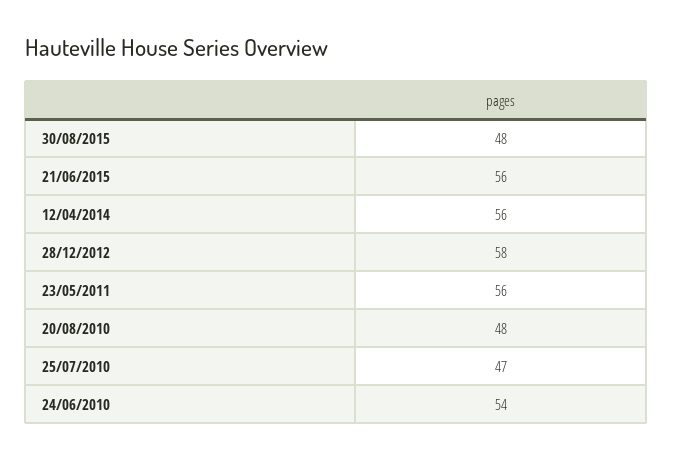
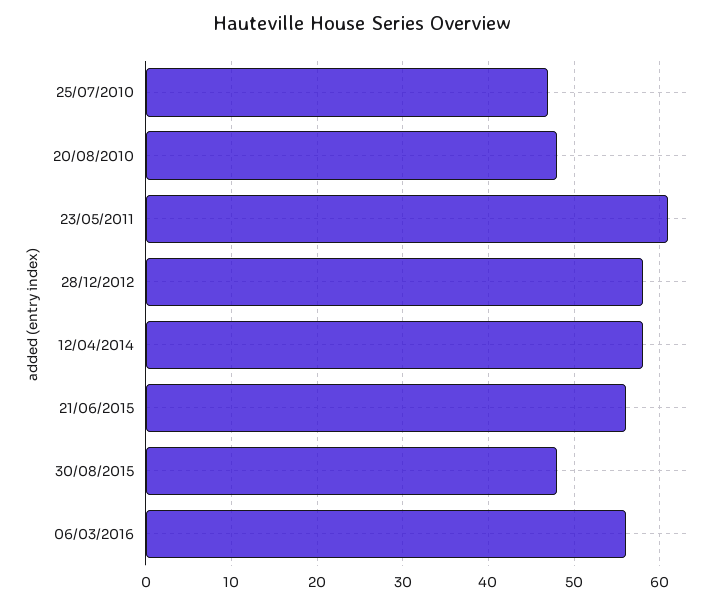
12/04/2014: 56 -> 58
23/05/2011: 56 -> 61
24/06/2010: 54 -> none
06/03/2016: none -> 56

